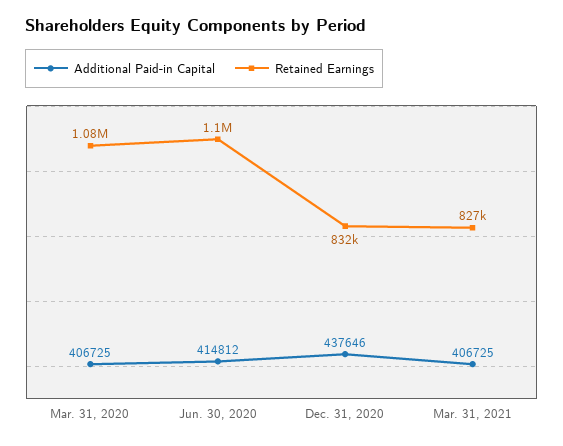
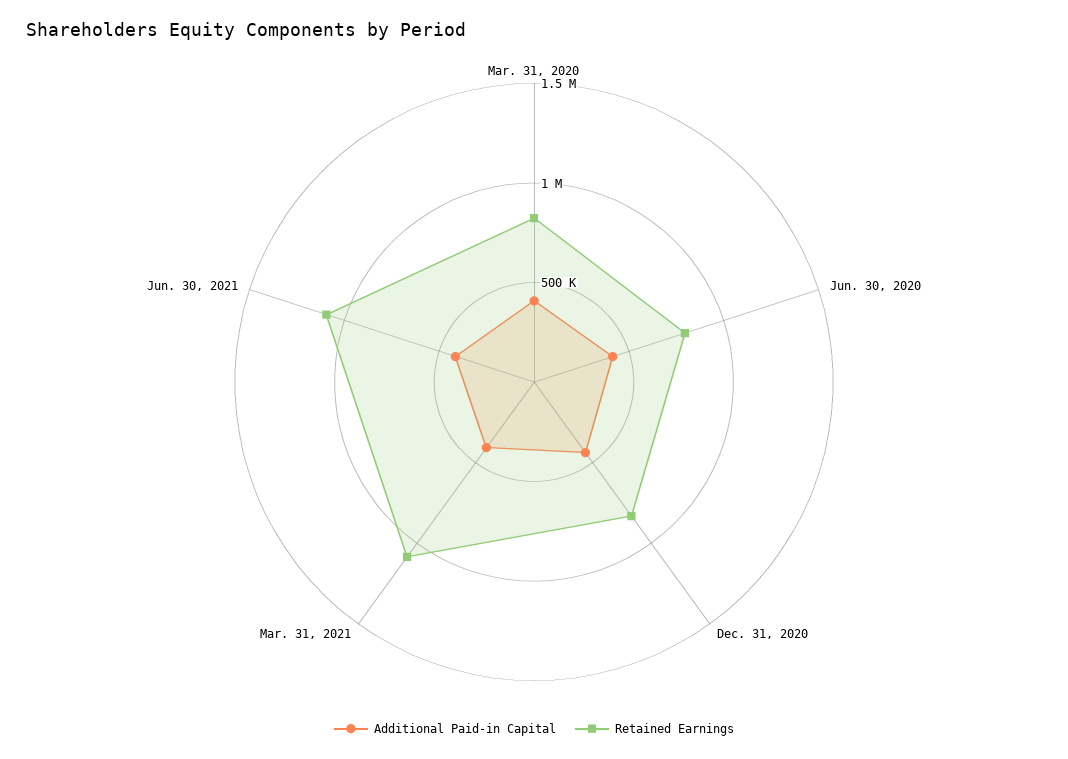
Retained Earnings, Mar. 31, 2020: 1080000 -> 800000
Retained Earnings, Jun. 30, 2020: 1100000 -> 800000
Retained Earnings, Mar. 31, 2021: 827000 -> 1100000
Additional Paid-in Capital, Jun. 30, 2021: none -> 400000
Retained Earnings, Jun. 30, 2021: none -> 1100000

